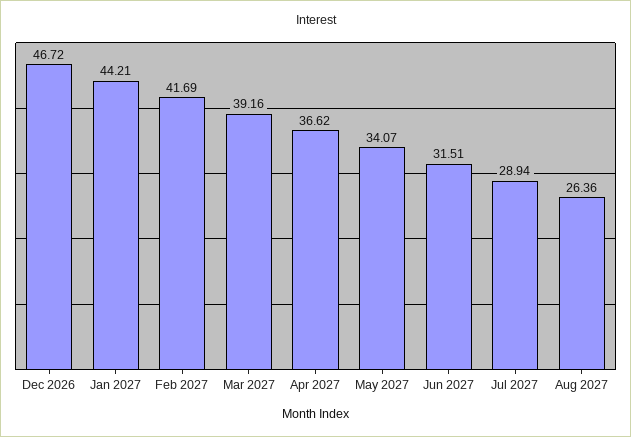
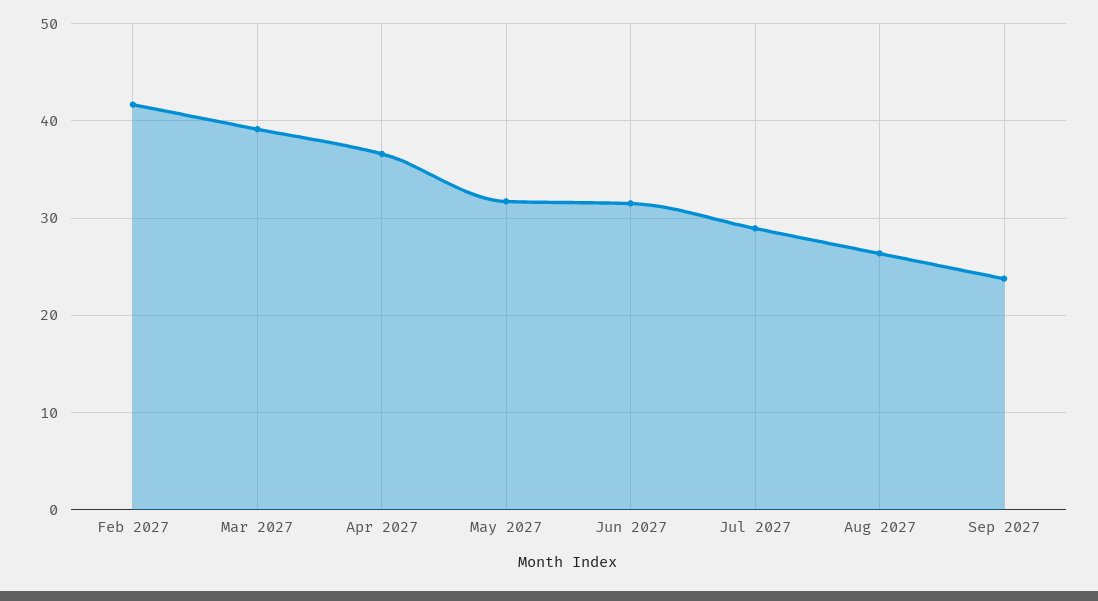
Dec 2026: 46.72 -> none
Jan 2027: 44.21 -> none
May 2027: 34.07 -> 32
Sep 2027: none -> 24

